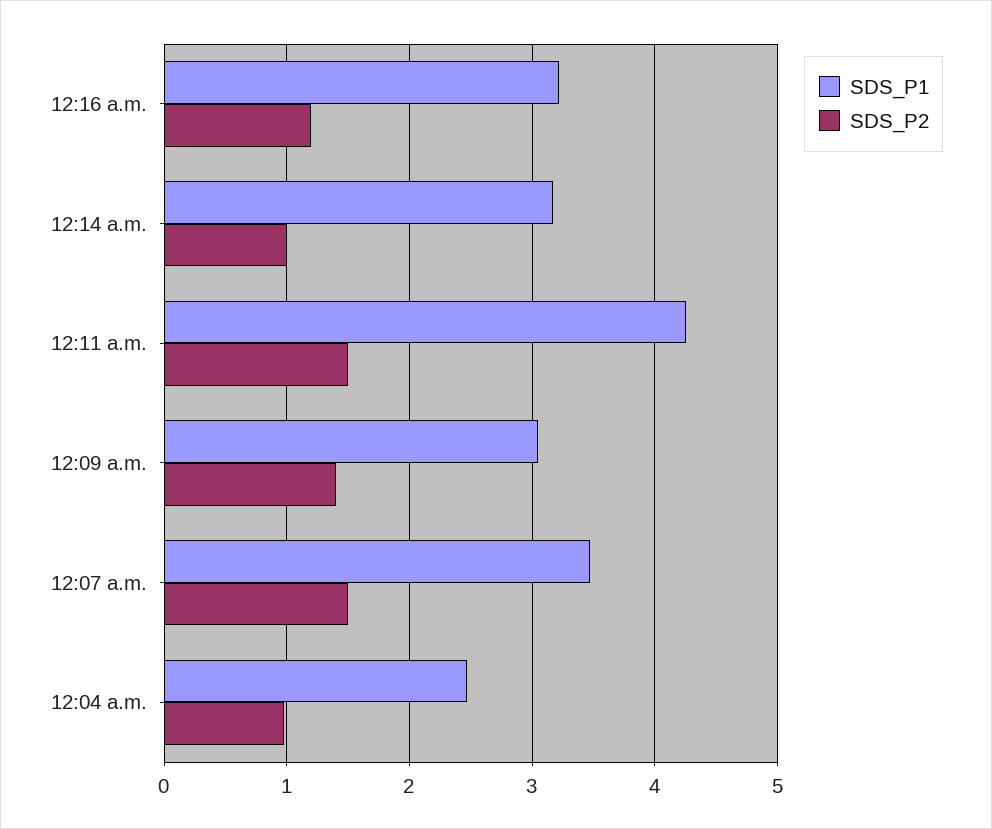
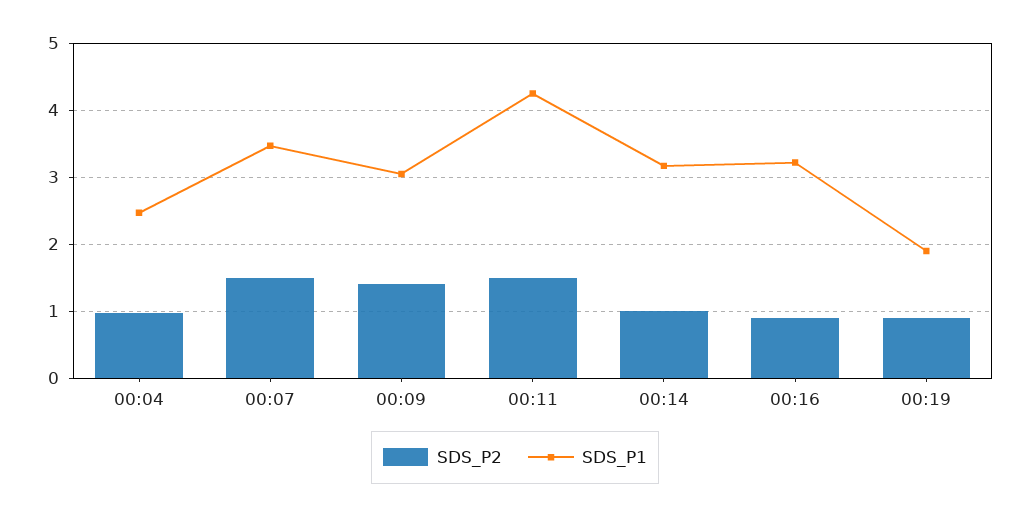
SDS_P2, 12:16 a.m.: 1.2 -> 0.9
SDS_P2, 00:19: none -> 0.9
SDS_P1, 00:19: none -> 1.9

